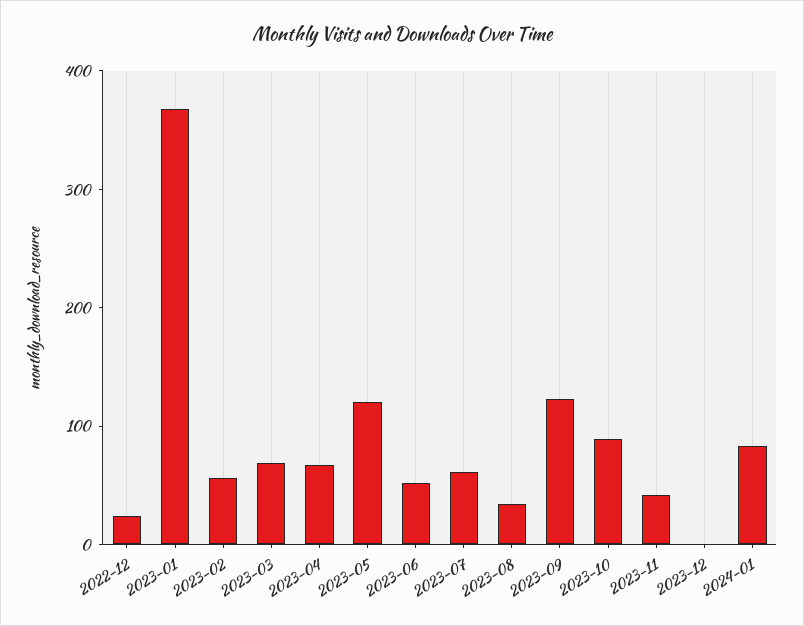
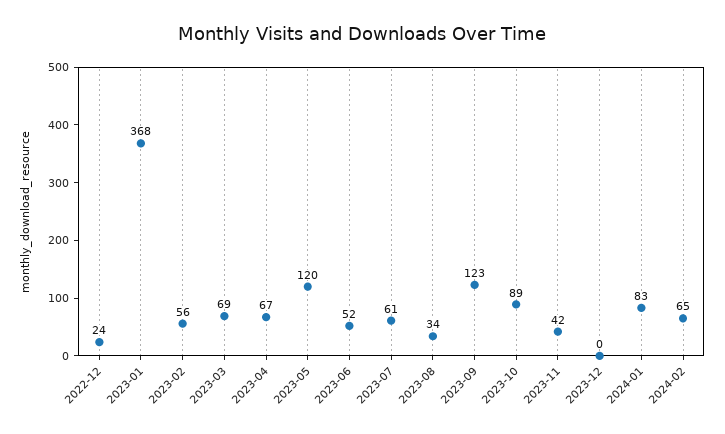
2024-02: none -> 65

